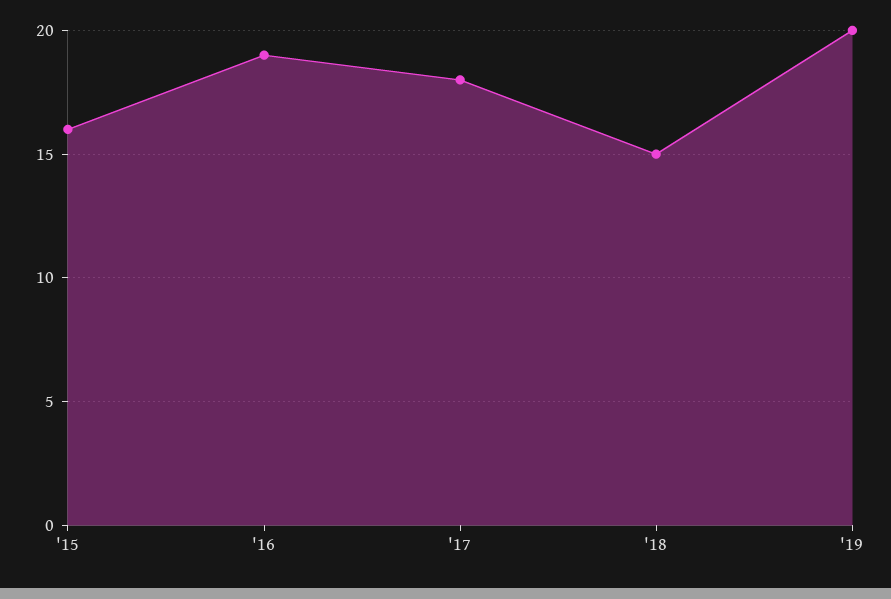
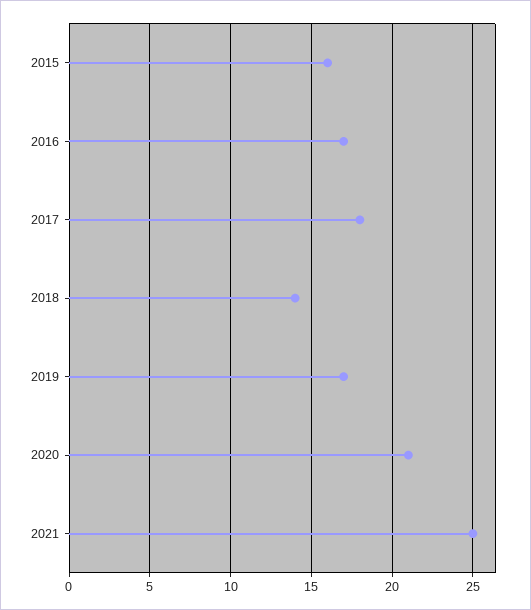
'16: 19 -> 17
'18: 15 -> 14
'19: 20 -> 17
2020: none -> 21
2021: none -> 25

